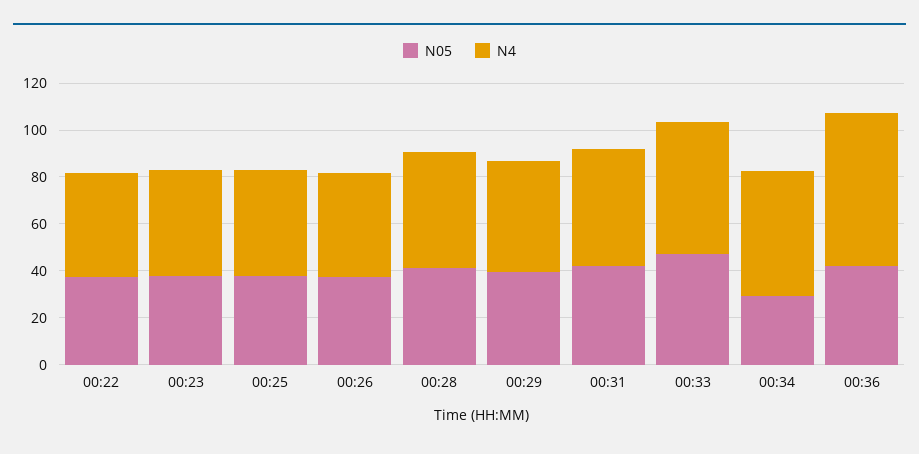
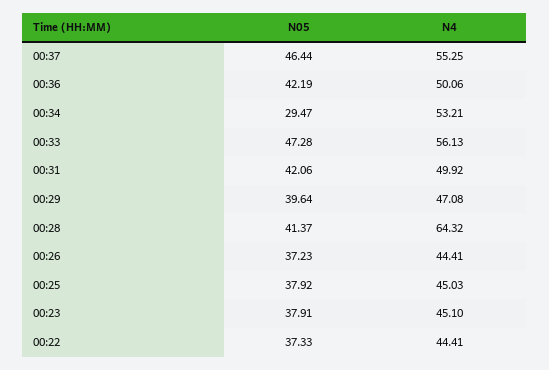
N4, 00:28: 50 -> 64.32
N4, 00:36: 65 -> 50.06
N05, 00:37: none -> 46.44
N4, 00:37: none -> 55.25

